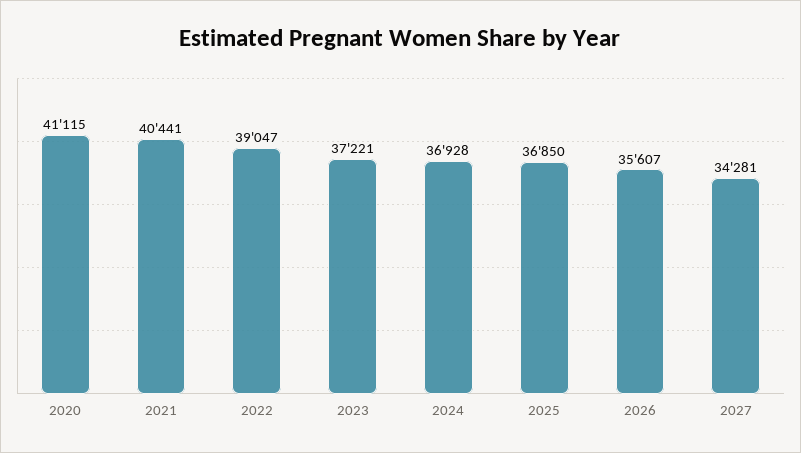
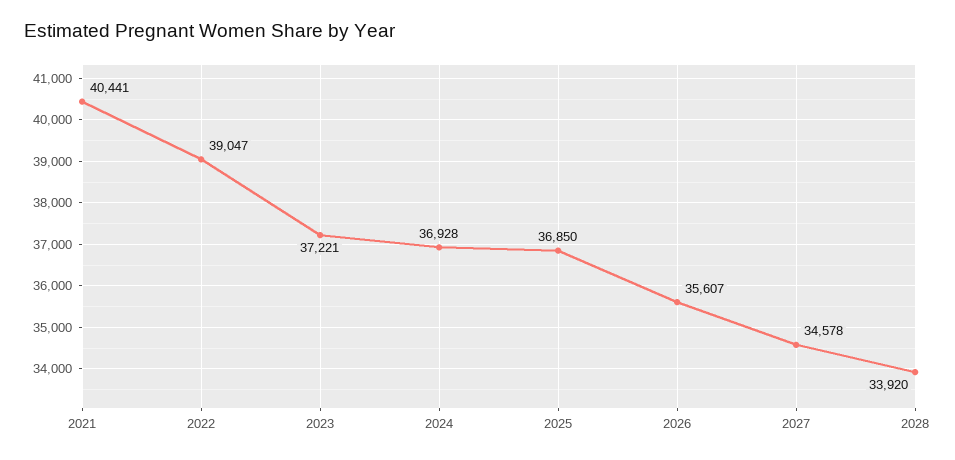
2020: 41115 -> none
2027: 34281 -> 34578
2028: none -> 33920

